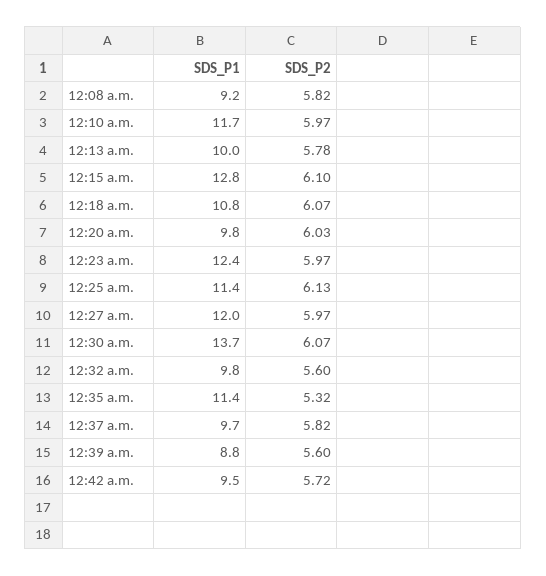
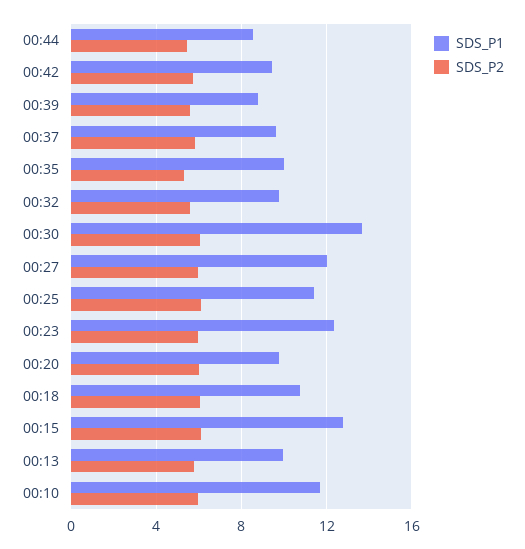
SDS_P1, 12:08 a.m.: 9.2 -> none
SDS_P2, 12:08 a.m.: 5.82 -> none
SDS_P1, 12:35 a.m.: 11.4 -> 10
SDS_P1, 00:44: none -> 8.5
SDS_P2, 00:44: none -> 5.5

